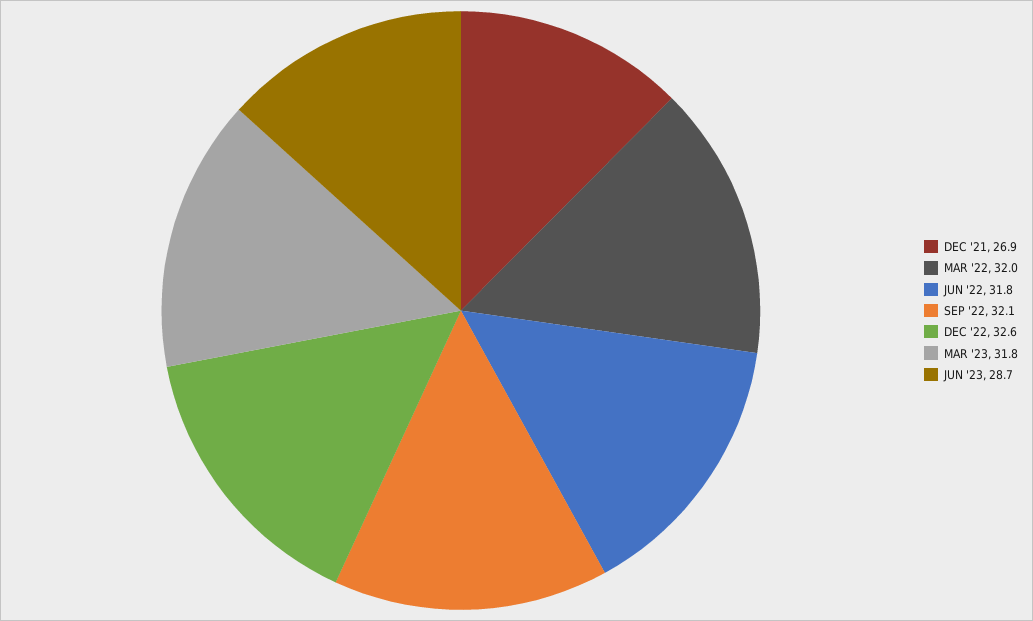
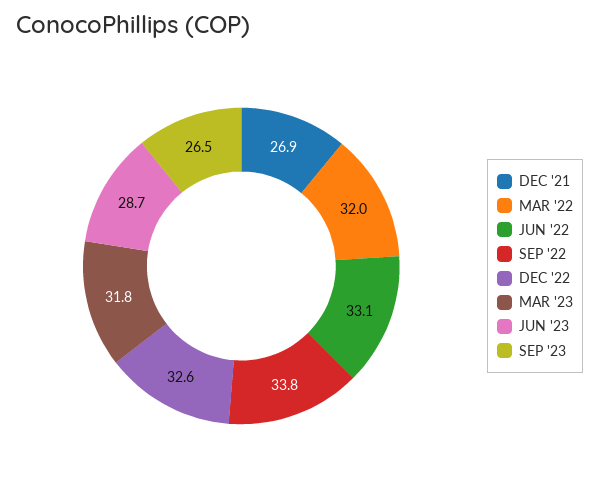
JUN '22: 31.8 -> 33.1
SEP '22: 32.1 -> 33.8
SEP '23: none -> 26.5

